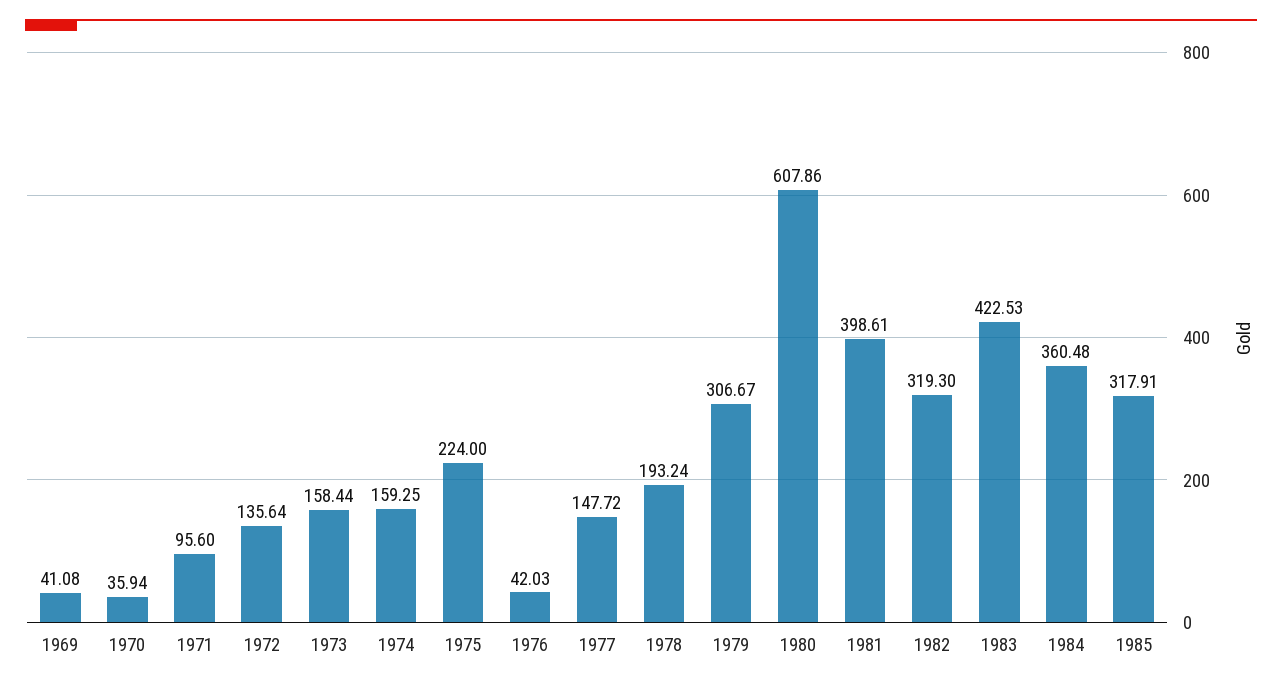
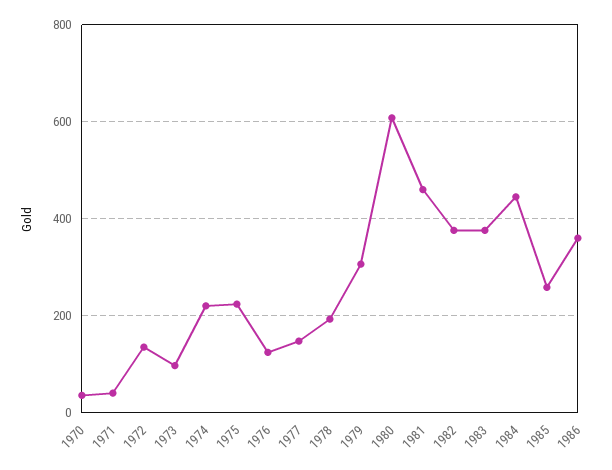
1969: 41.08 -> none
1971: 95.6 -> 40
1973: 158.44 -> 100
1974: 159.25 -> 220
1976: 42.03 -> 120
1981: 398.61 -> 460
1982: 319.3 -> 380
1983: 422.53 -> 380
1984: 360.48 -> 440
1985: 317.91 -> 260
1986: none -> 360

